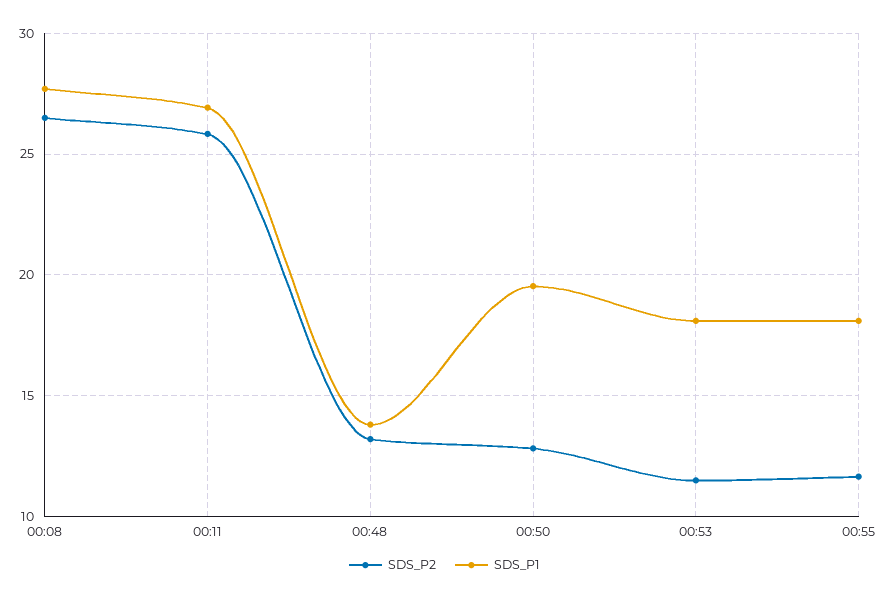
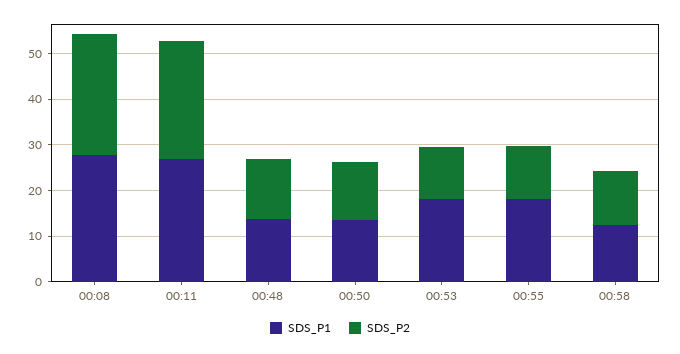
SDS_P1, 00:50: 19.5 -> 14
SDS_P1, 00:58: none -> 12
SDS_P2, 00:58: none -> 12

